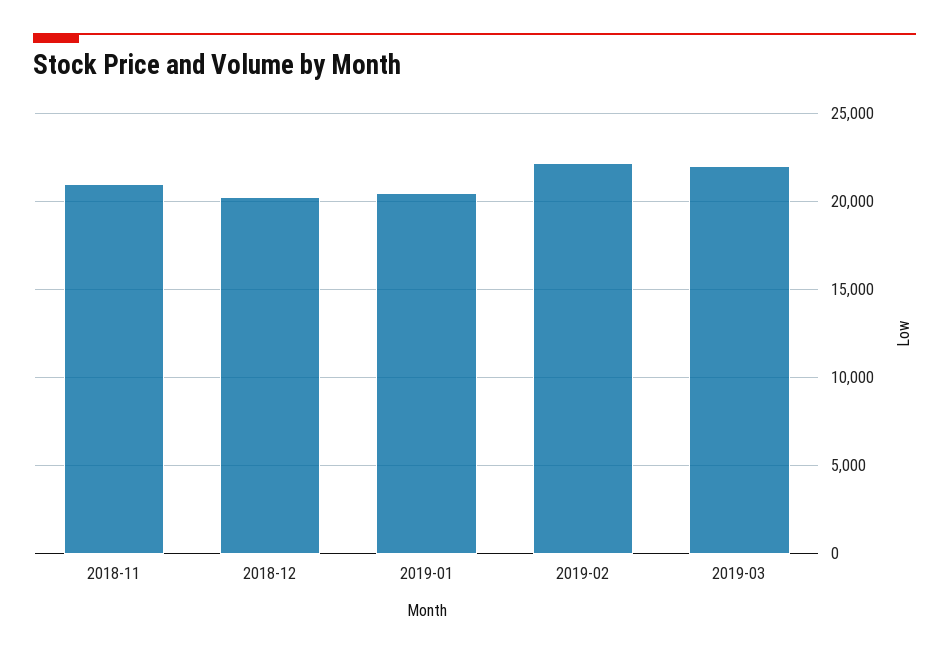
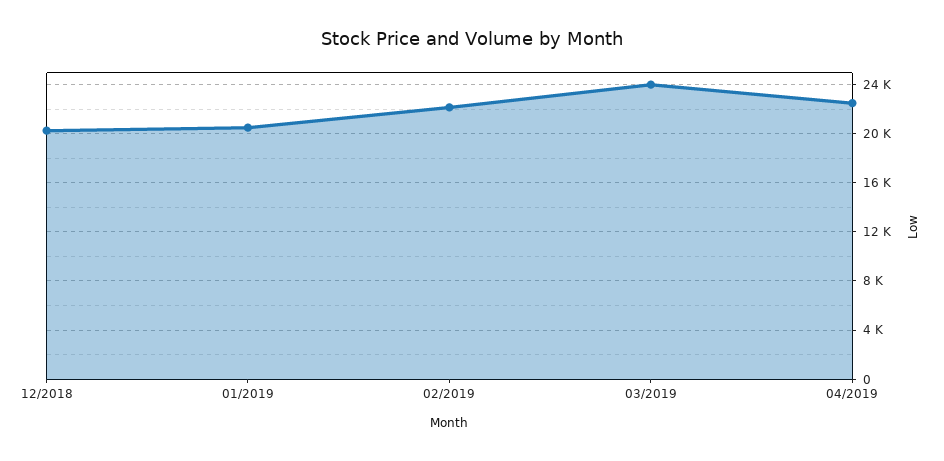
2018-11: 21000 -> none
2019-03: 22000 -> 24000
04/2019: none -> 22500

